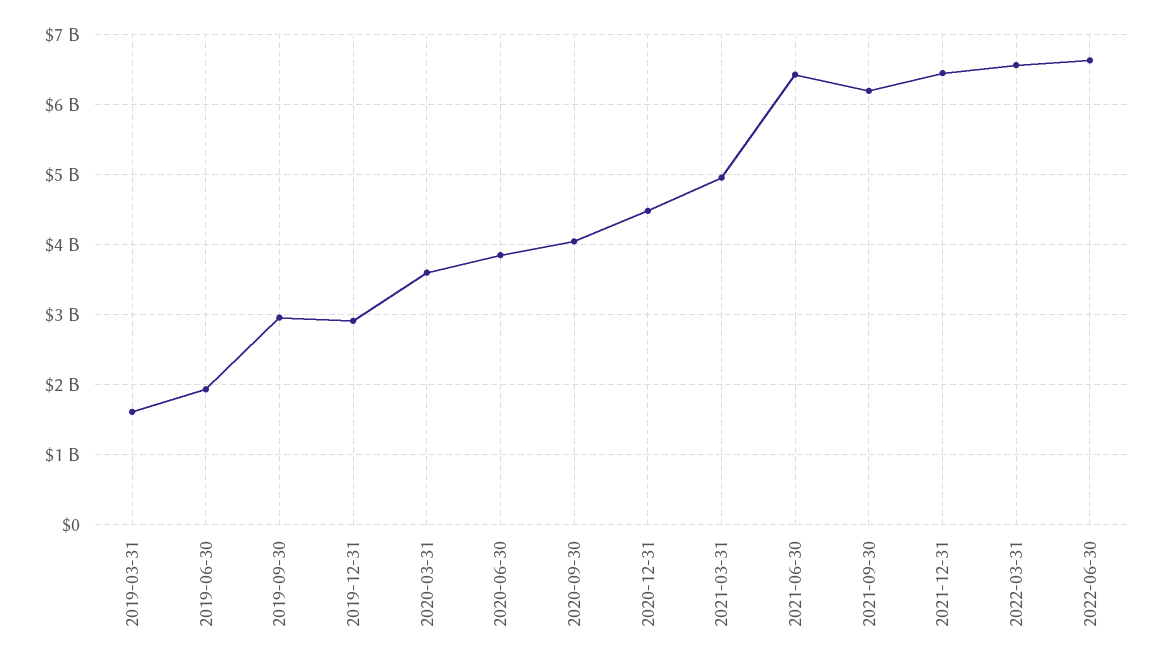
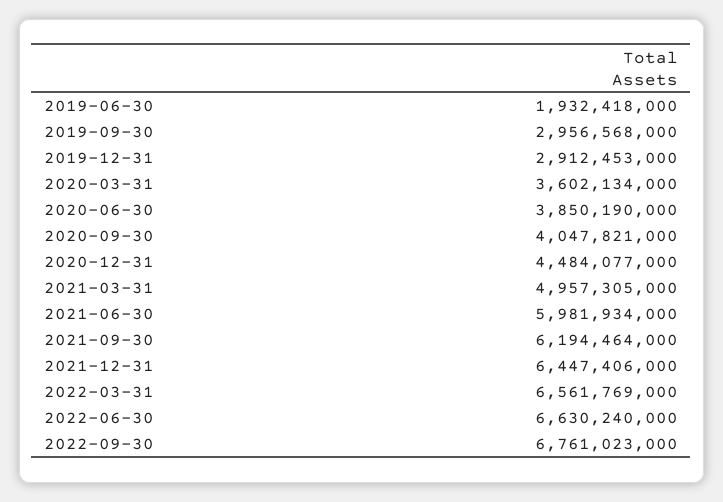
2019-03-31: 1600000000 -> none
2021-06-30: 6400000000 -> 5981934000
2022-09-30: none -> 6761023000

